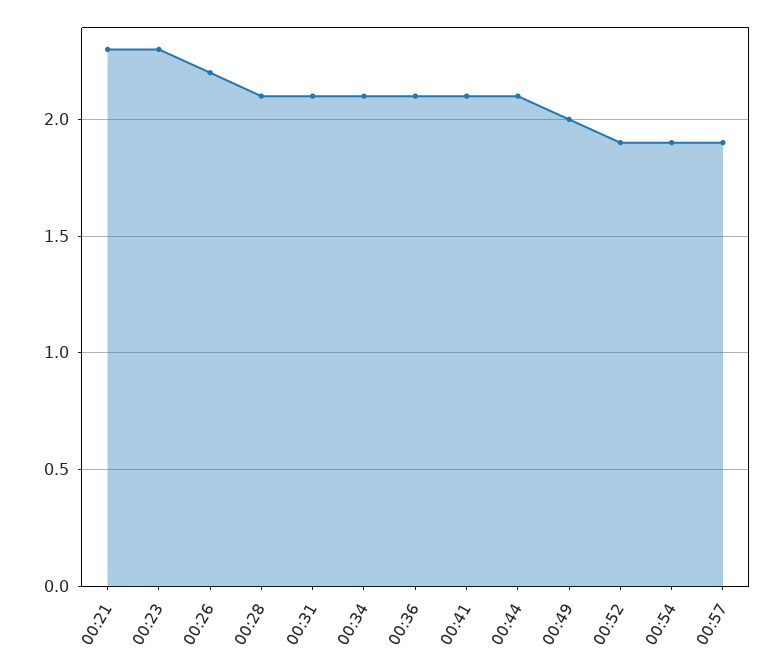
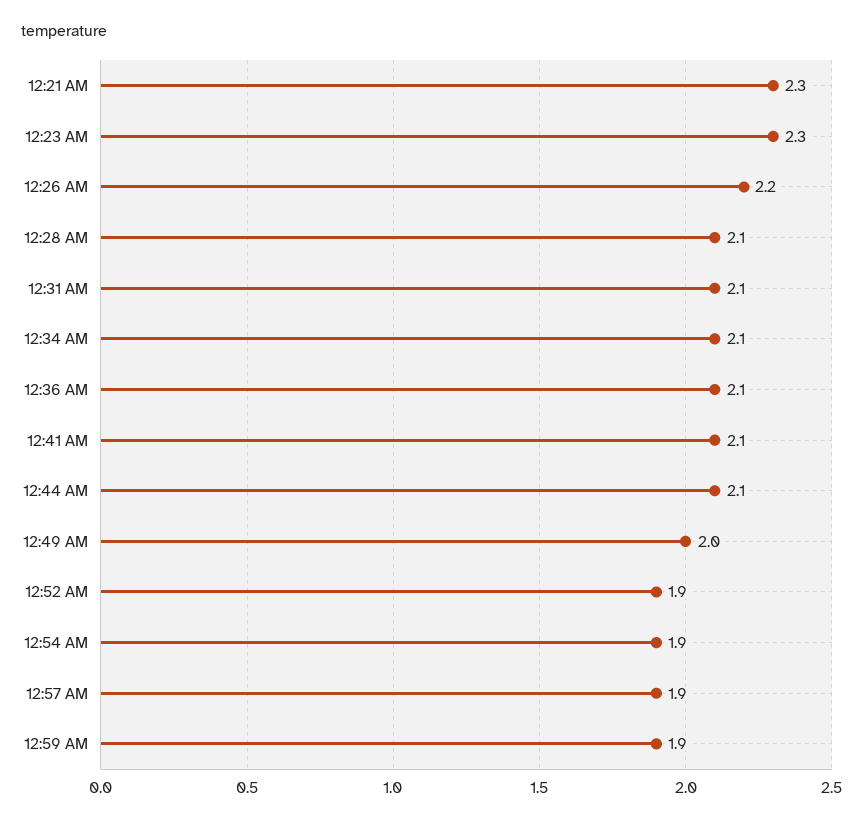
12:59 AM: none -> 1.9

